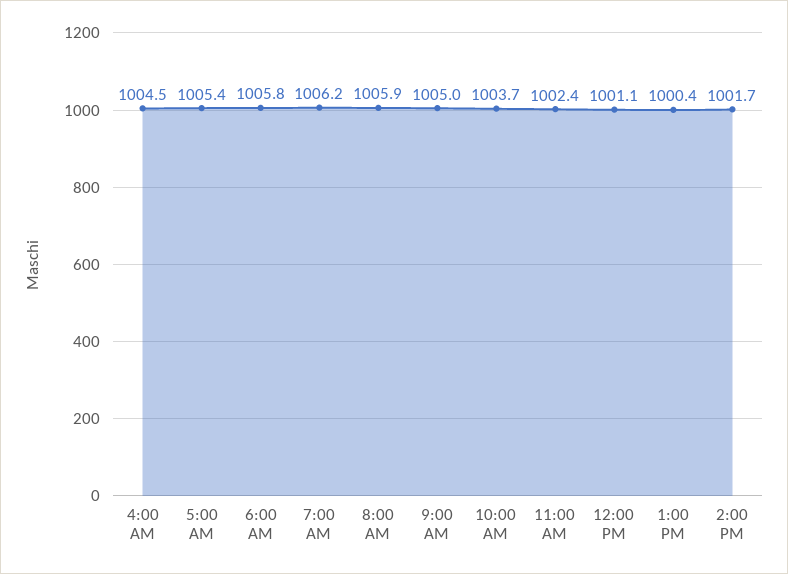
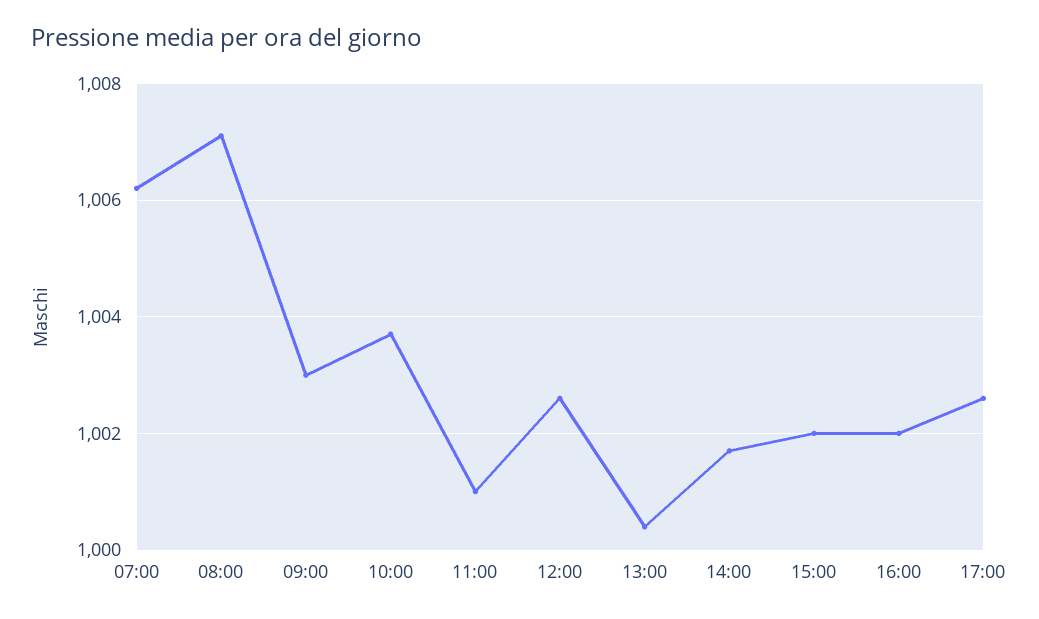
4:00 AM: 1004.5 -> none
5:00 AM: 1005.4 -> none
6:00 AM: 1005.8 -> none
8:00 AM: 1005.9 -> 1007
9:00 AM: 1005 -> 1003
11:00 AM: 1002.4 -> 1001
12:00 PM: 1001.1 -> 1002.5
15:00: none -> 1002
16:00: none -> 1002
17:00: none -> 1002.5

